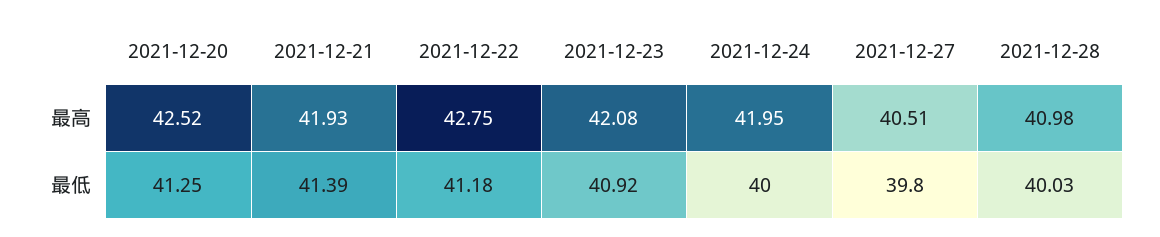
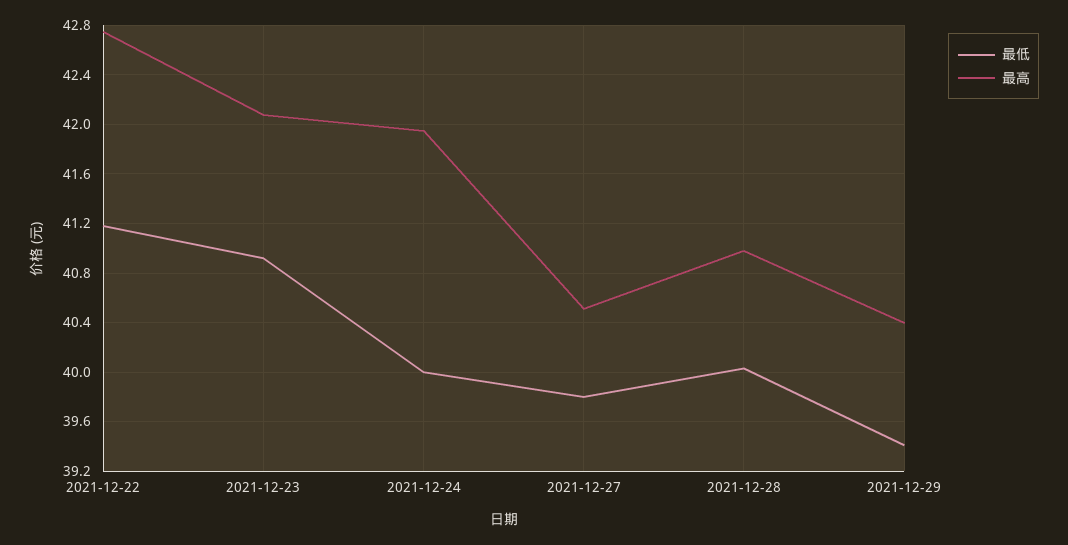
最高, 2021-12-20: 42.52 -> none
最高, 2021-12-21: 41.93 -> none
最低, 2021-12-20: 41.25 -> none
最低, 2021-12-21: 41.39 -> none
最低, 2021-12-29: none -> 39.4
最高, 2021-12-29: none -> 40.4

